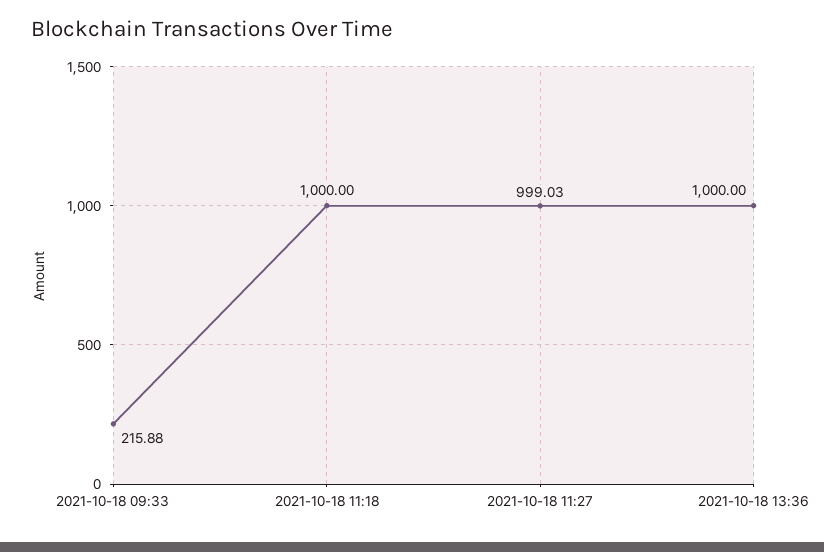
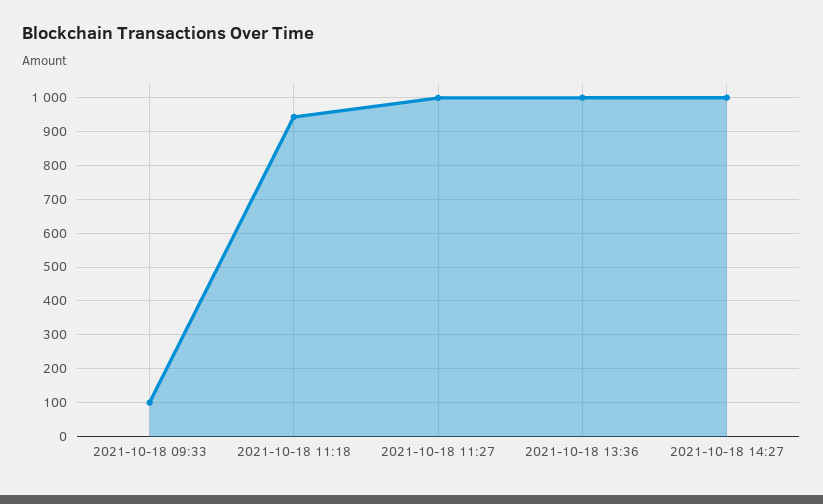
2021-10-18 09:33: 215.88 -> 100
2021-10-18 11:18: 1000 -> 940
2021-10-18 14:27: none -> 1000

